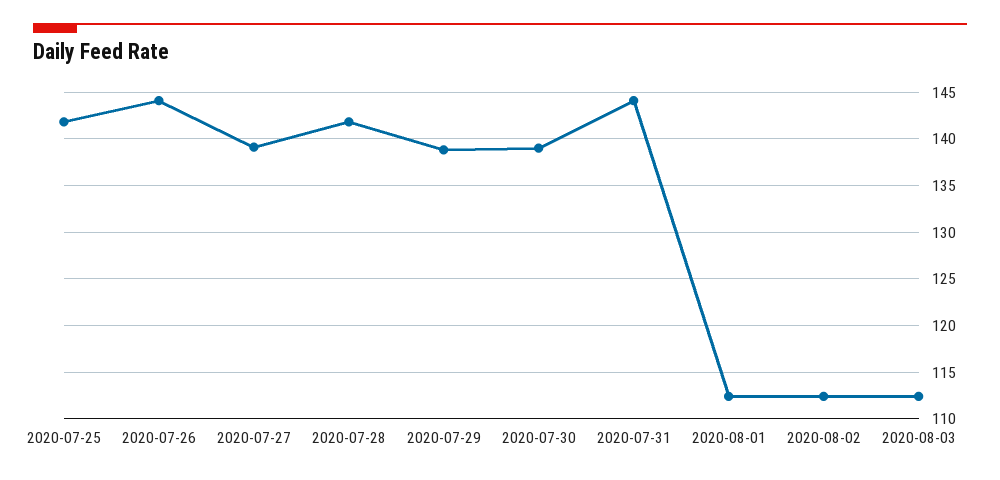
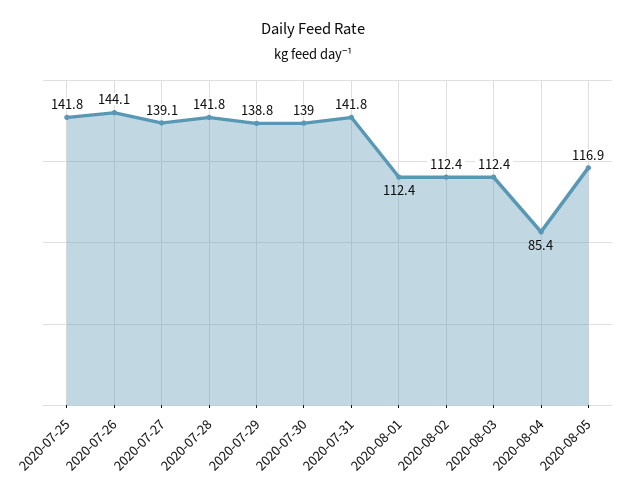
2020-07-31: 144 -> 141.8
2020-08-04: none -> 85.4
2020-08-05: none -> 116.9

